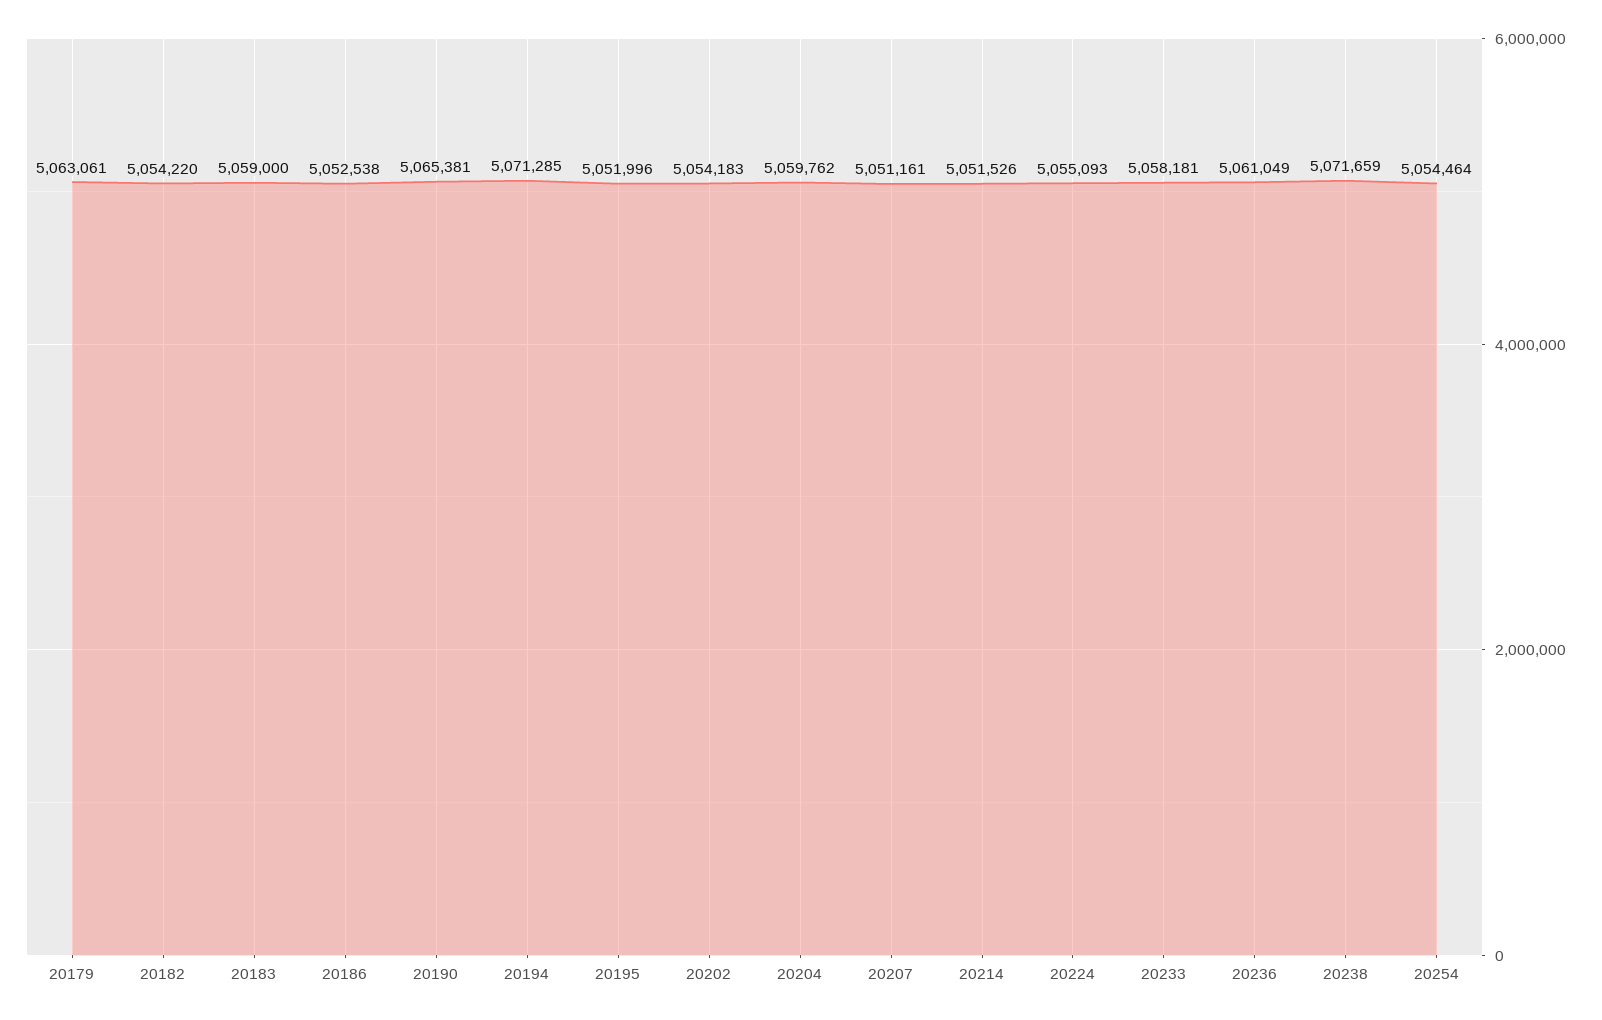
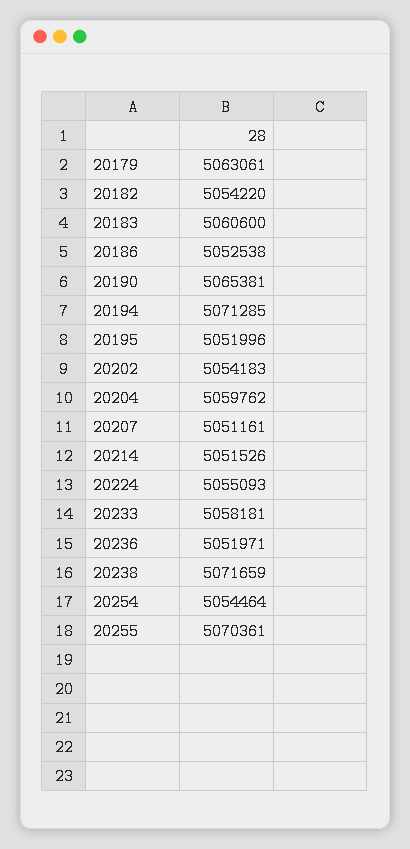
20183: 5059000 -> 5060600
20236: 5061049 -> 5051971
20255: none -> 5070361

